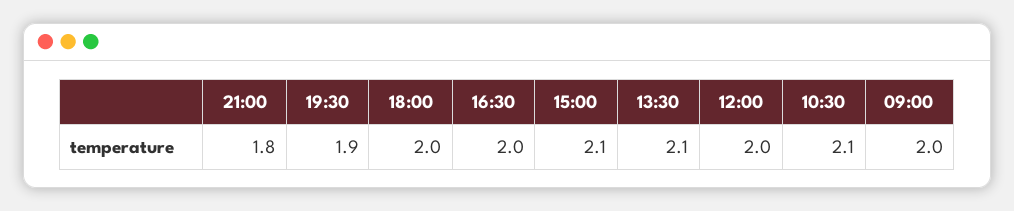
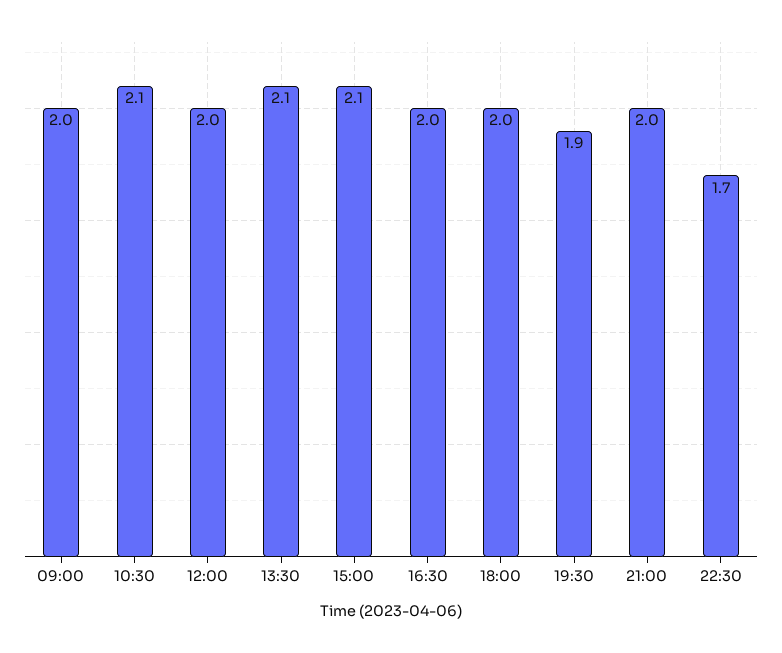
21:00: 1.8 -> 2
22:30: none -> 1.7

